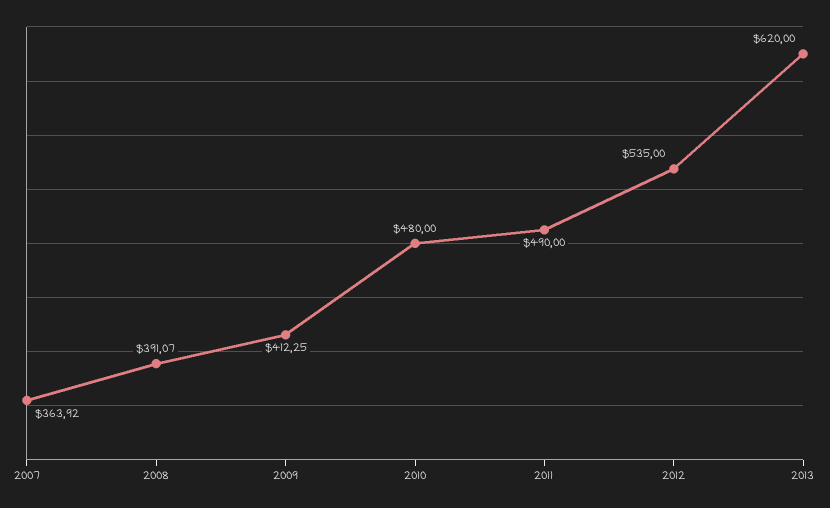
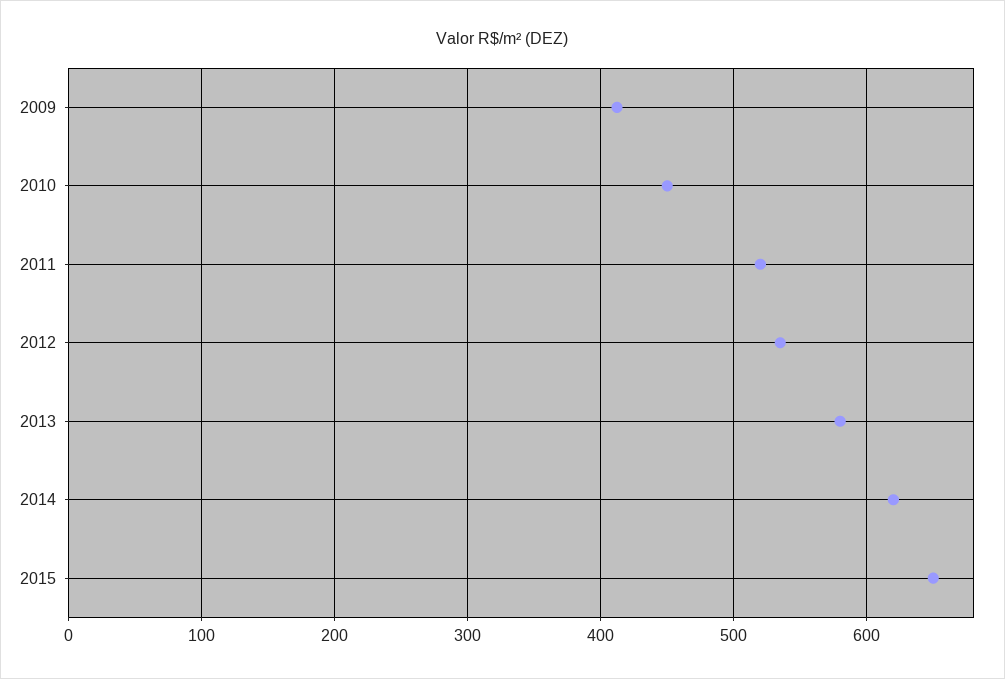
2007: 363.92 -> none
2008: 391.07 -> none
2010: 480 -> 450
2011: 490 -> 520
2013: 620 -> 580
2014: none -> 620
2015: none -> 650

